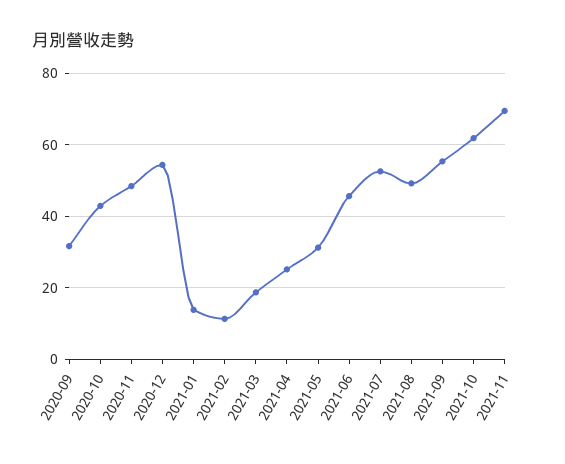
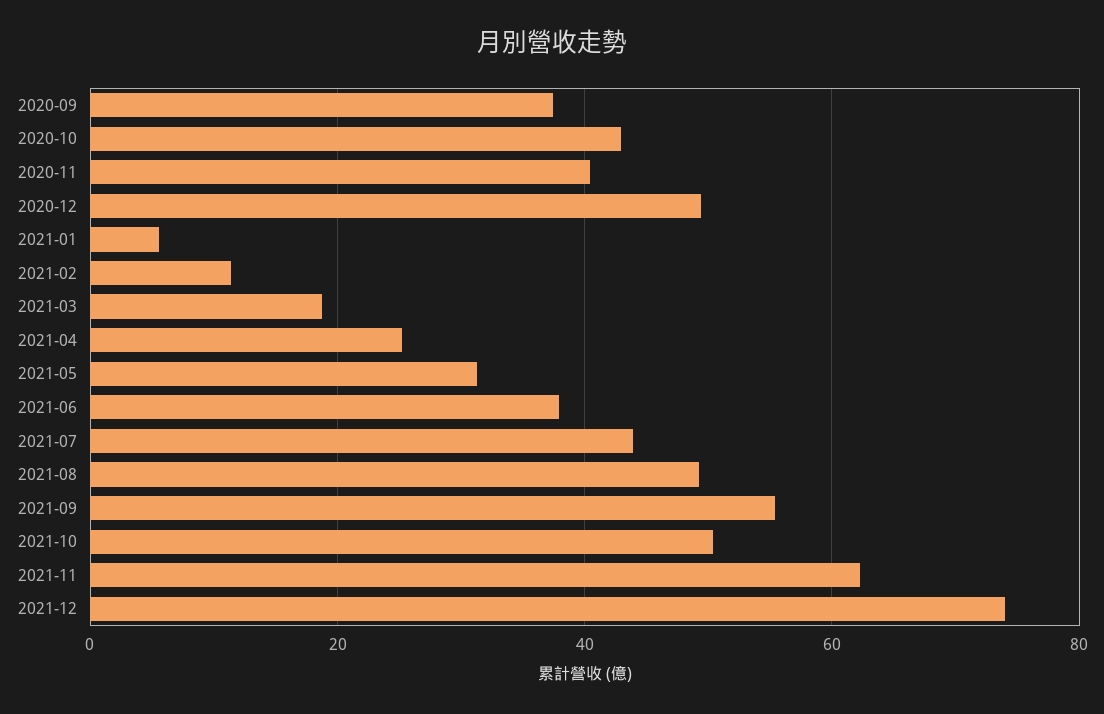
2020-09: 32 -> 38
2020-11: 48 -> 40
2020-12: 54 -> 50
2021-01: 14 -> 6
2021-06: 46 -> 38
2021-07: 52 -> 44
2021-10: 62 -> 50
2021-11: 70 -> 62
2021-12: none -> 74

